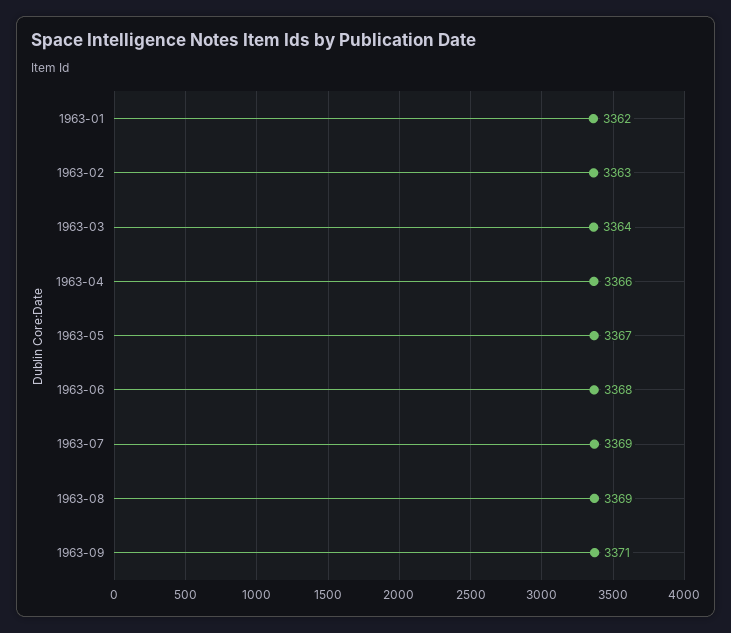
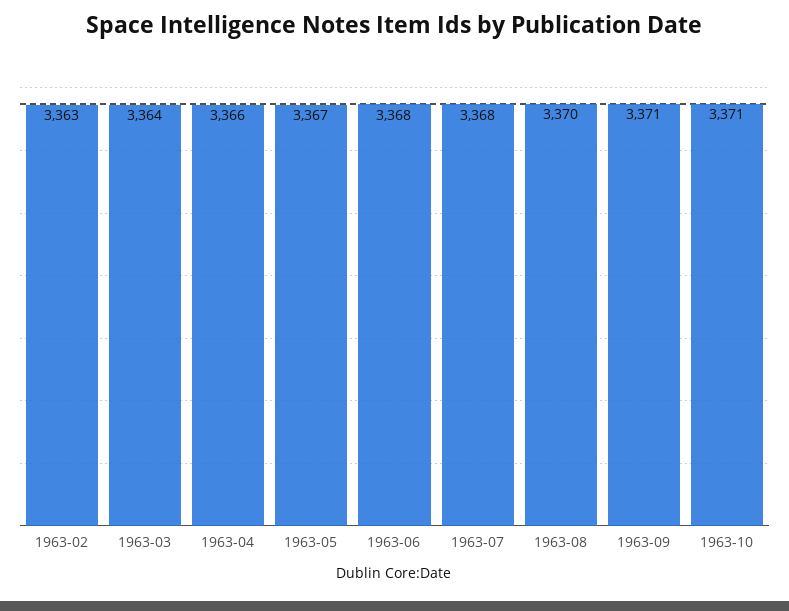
1963-01: 3362 -> none
1963-07: 3369 -> 3368
1963-08: 3369 -> 3370
1963-10: none -> 3371

